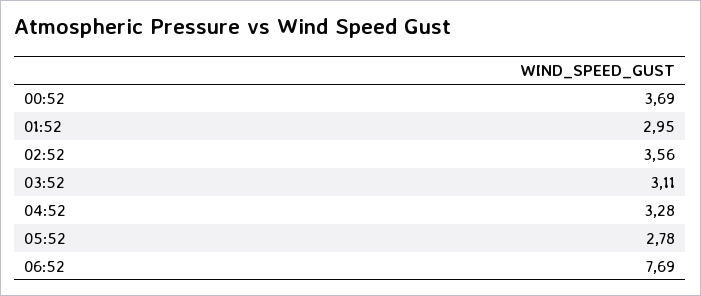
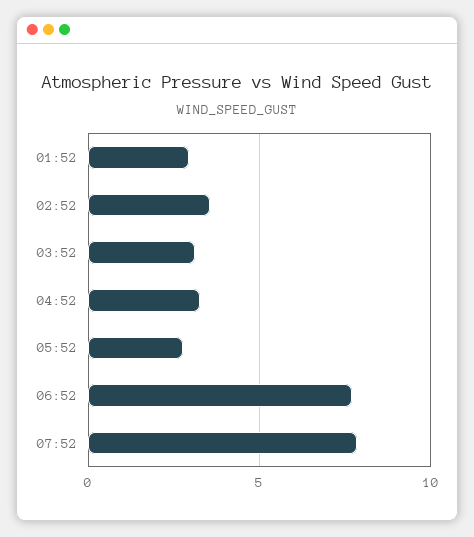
00:52: 3.69 -> none
07:52: none -> 8

